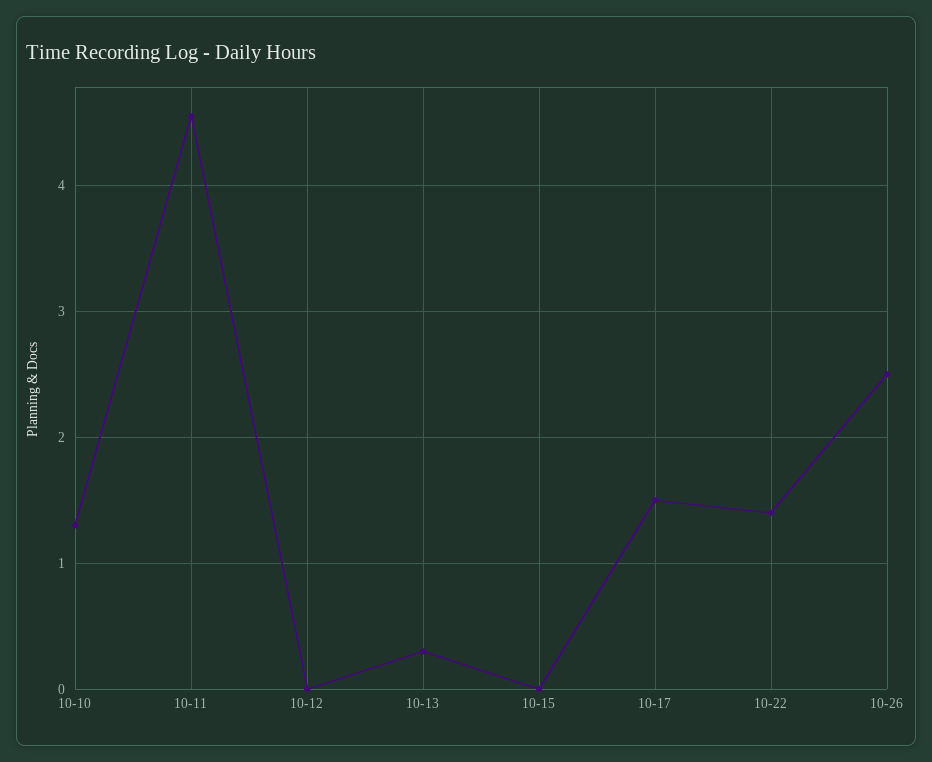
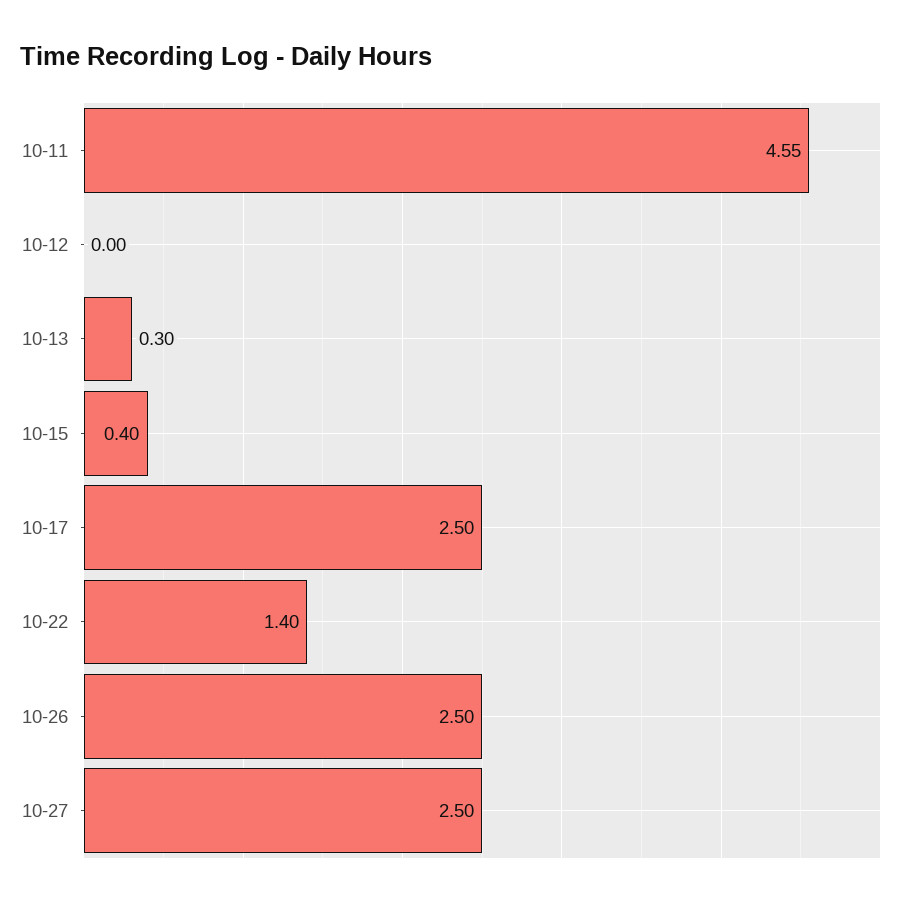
10-10: 1.3 -> none
10-15: 0 -> 0.4
10-17: 1.5 -> 2.5
10-27: none -> 2.5

